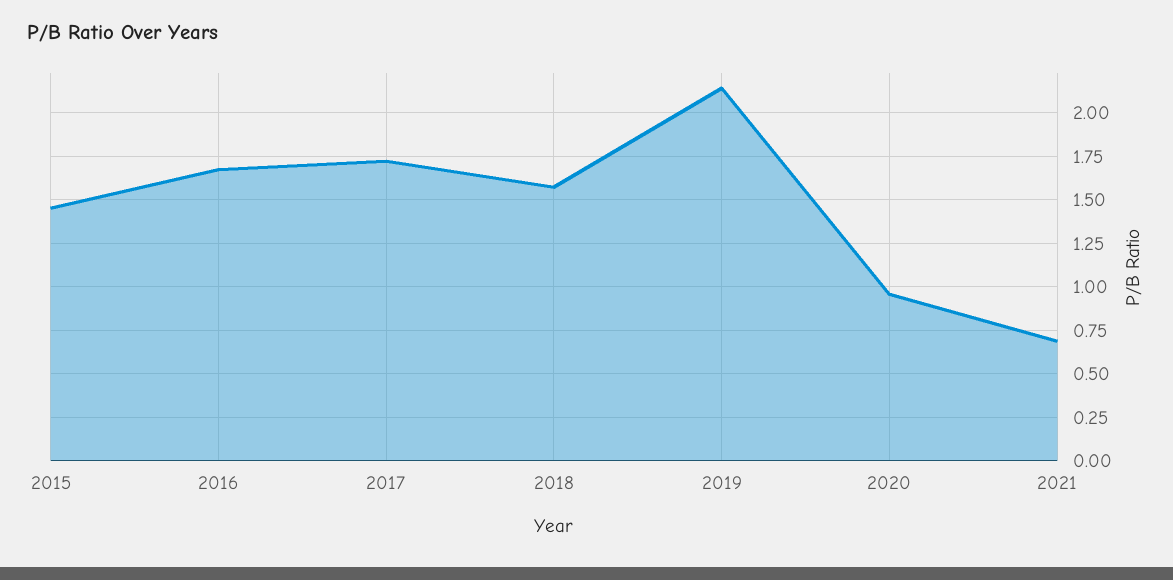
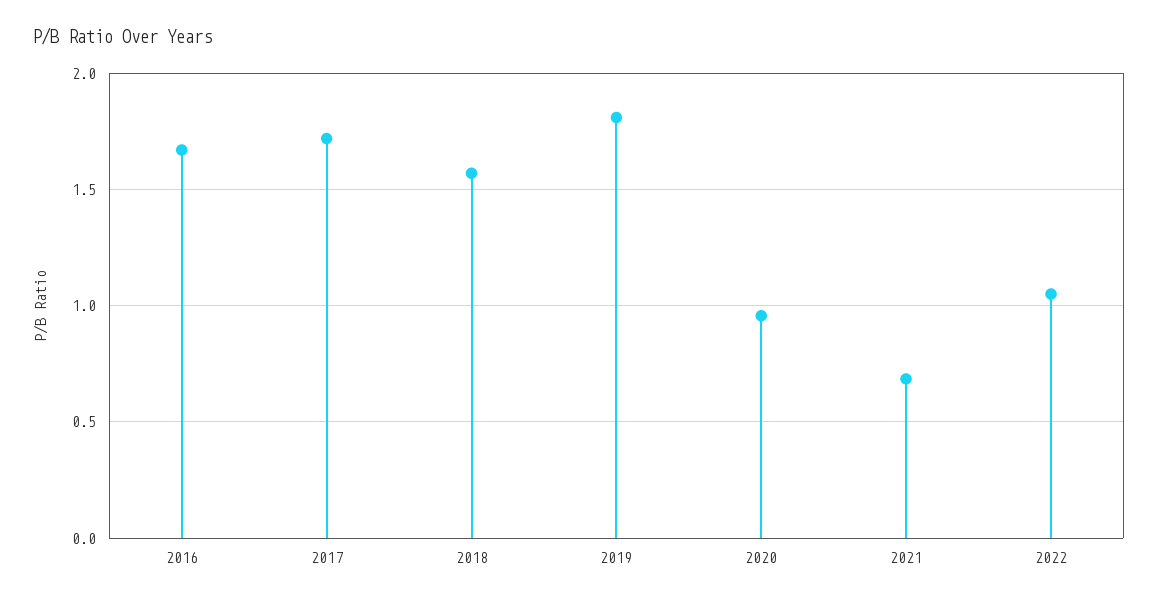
2015: 1.45 -> none
2019: 2.15 -> 1.8
2022: none -> 1.05

